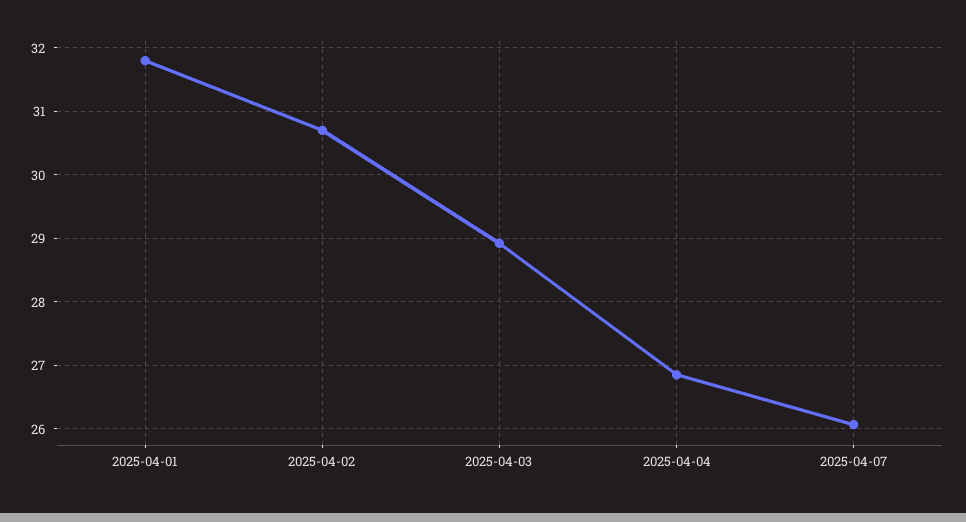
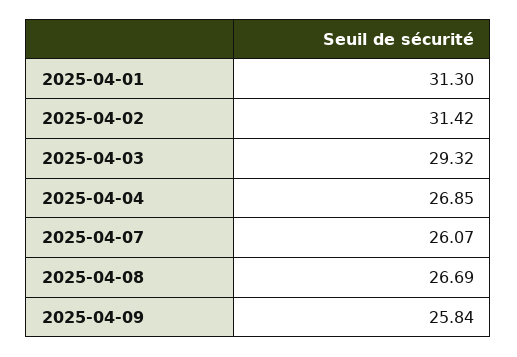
2025-04-01: 31.8 -> 31.3
2025-04-02: 30.7 -> 31.42
2025-04-03: 28.9 -> 29.32
2025-04-08: none -> 26.69
2025-04-09: none -> 25.84

